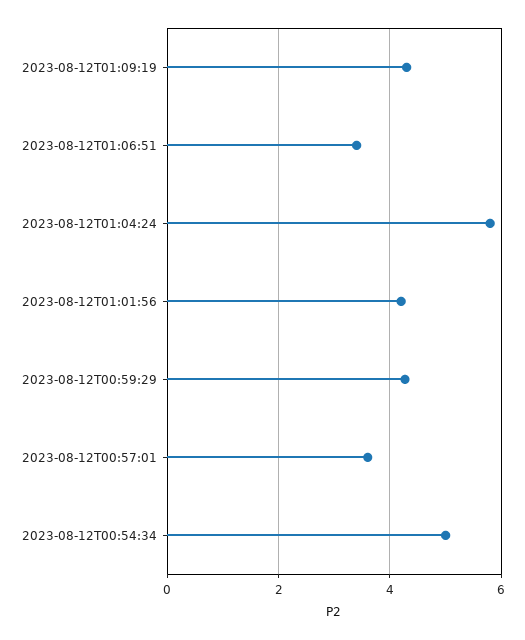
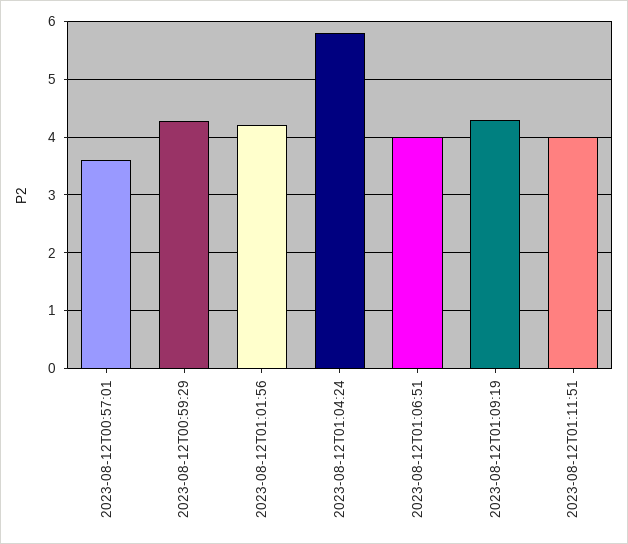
2023-08-12T01:06:51: 3.4 -> 4
2023-08-12T00:54:34: 5 -> none
2023-08-12T01:11:51: none -> 4

